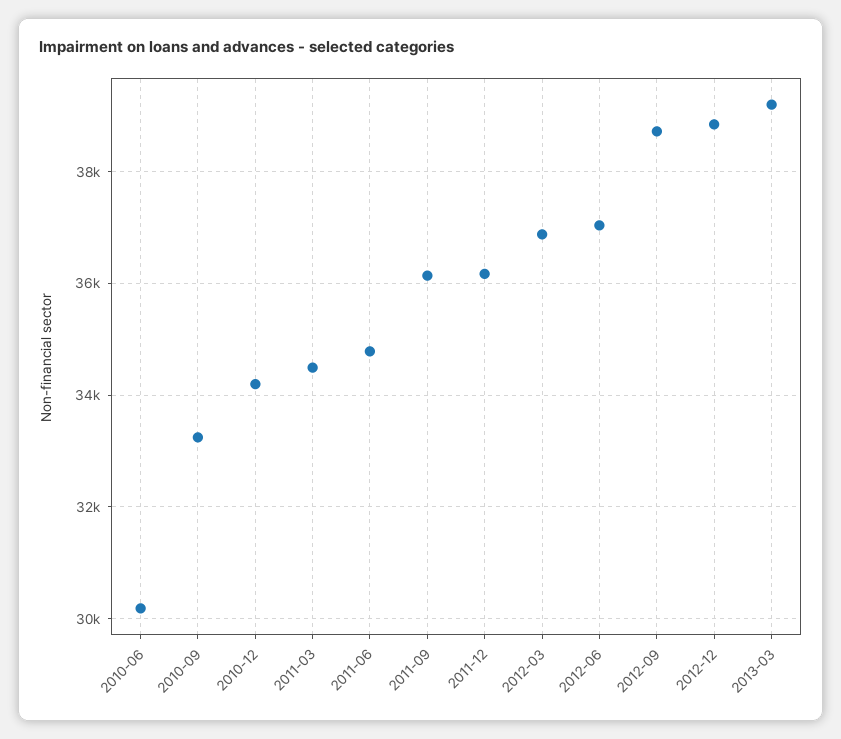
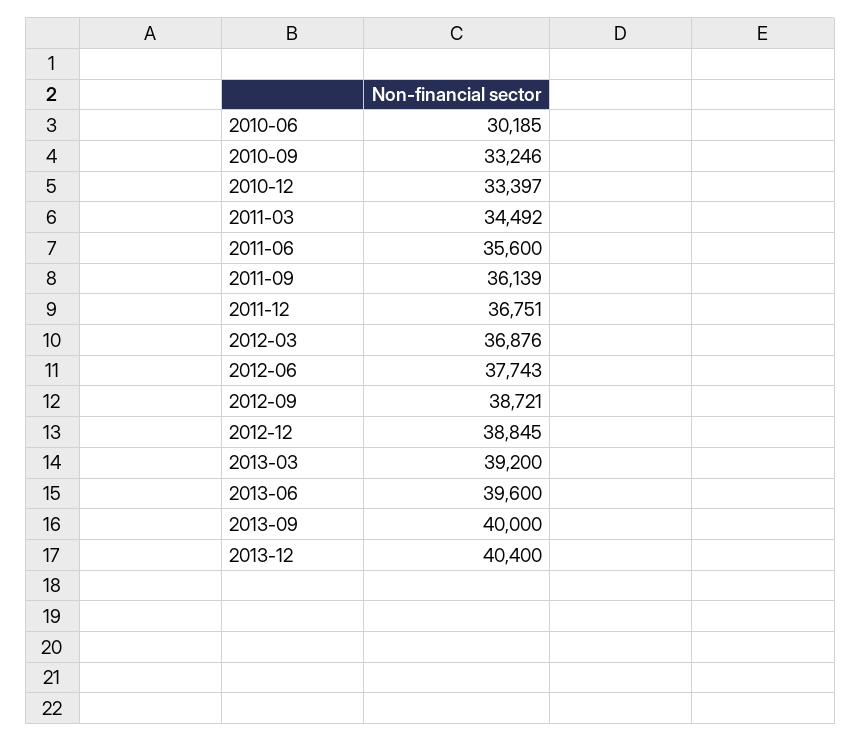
2010-12: 34200 -> 33397
2011-06: 34800 -> 35600
2011-12: 36200 -> 36751
2012-06: 37000 -> 37743
2013-06: none -> 39600
2013-09: none -> 40000
2013-12: none -> 40400

